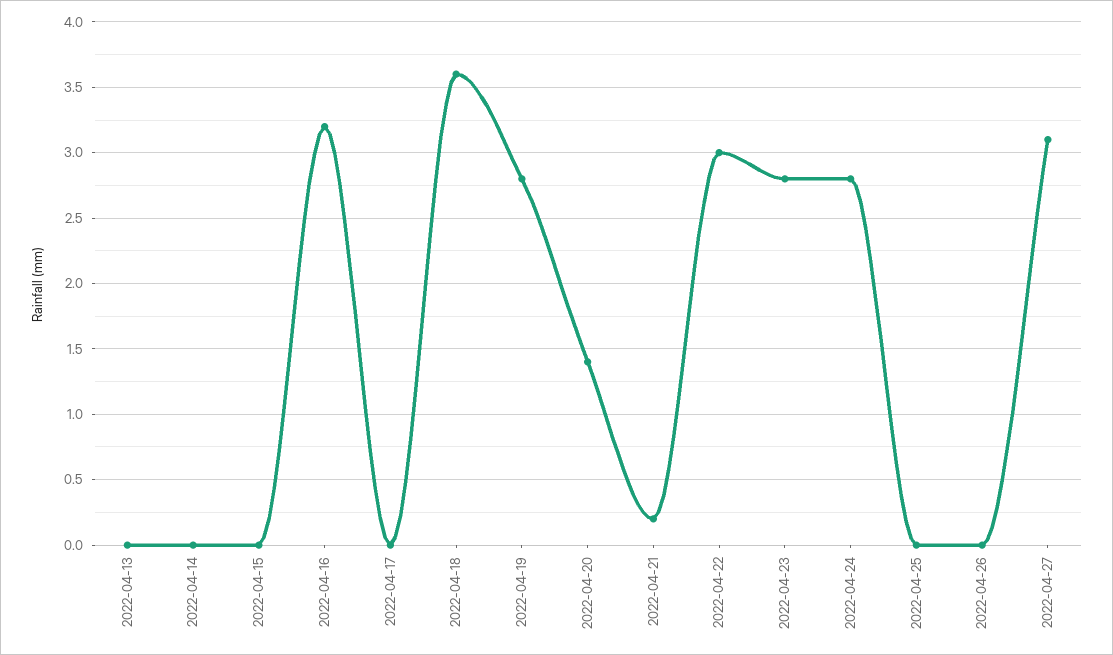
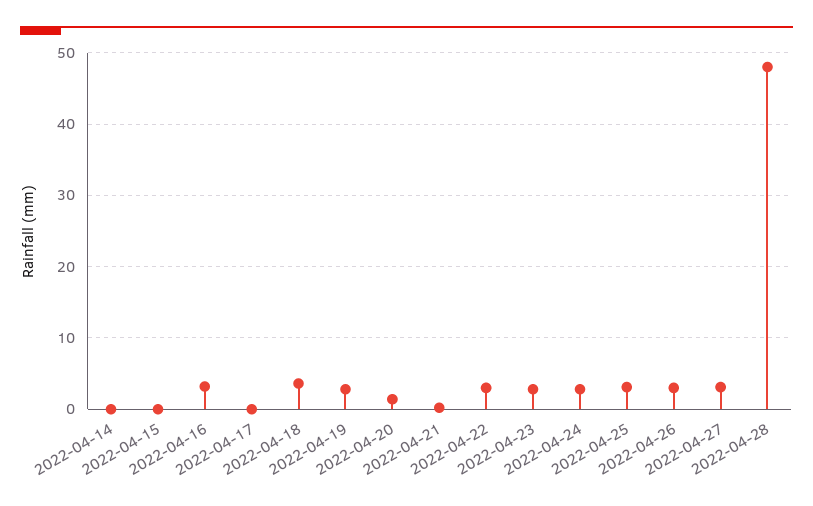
2022-04-13: 0 -> none
2022-04-25: 0 -> 3
2022-04-26: 0 -> 3
2022-04-28: none -> 48

